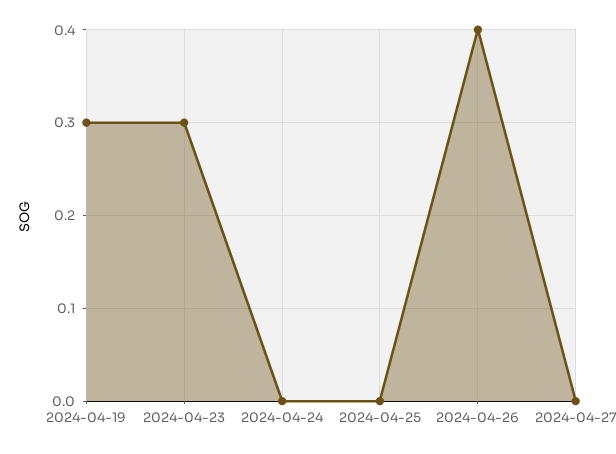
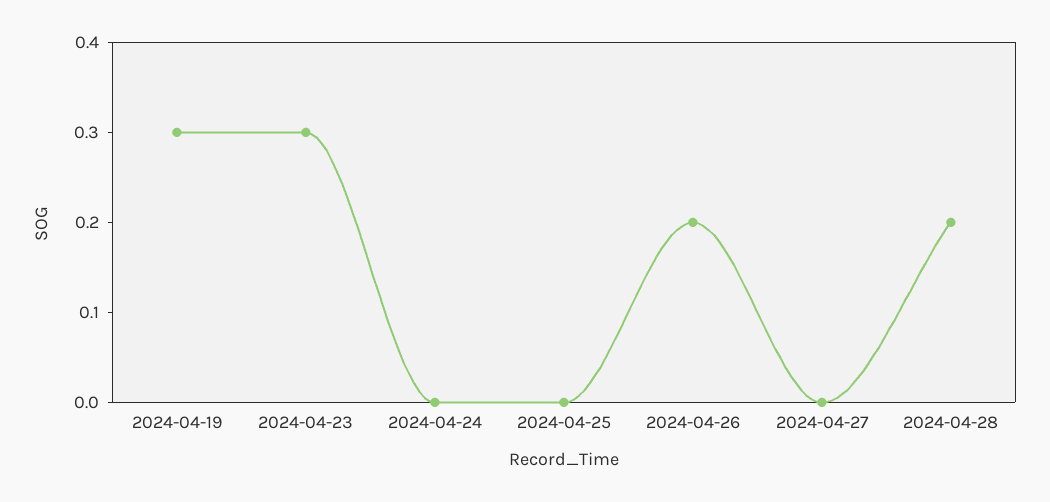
2024-04-26: 0.4 -> 0.2
2024-04-28: none -> 0.2

